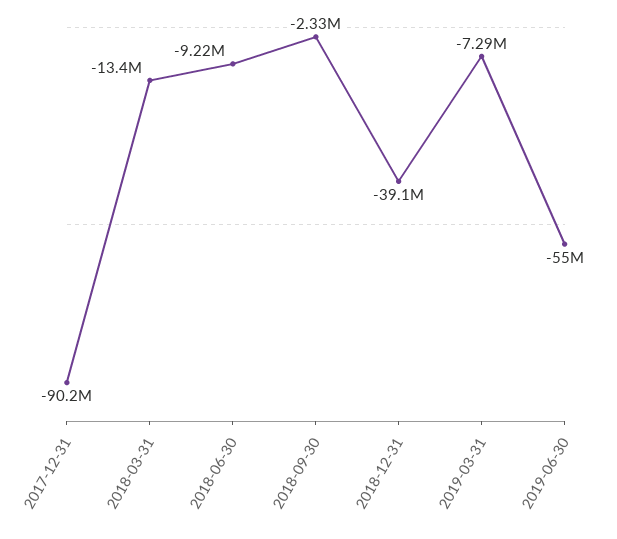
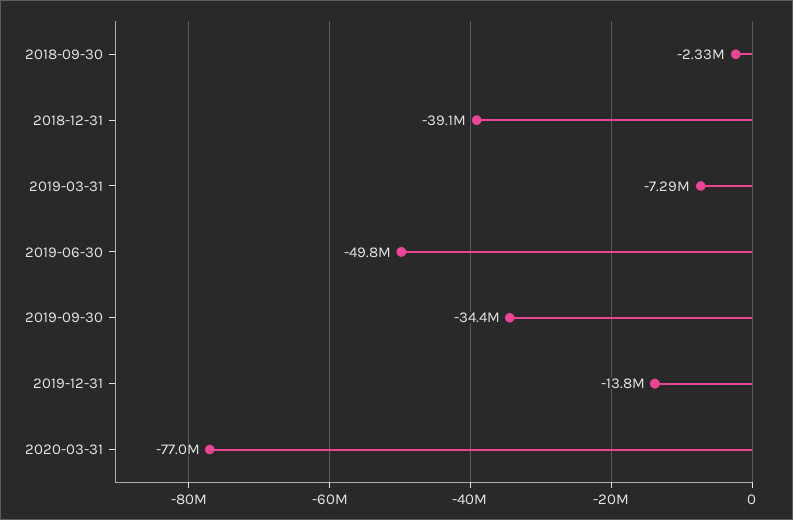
2017-12-31: -90200000 -> none
2018-03-31: -13400000 -> none
2018-06-30: -9220000 -> none
2019-06-30: -55000000 -> -49800000
2019-09-30: none -> -34400000
2019-12-31: none -> -13800000
2020-03-31: none -> -77000000

